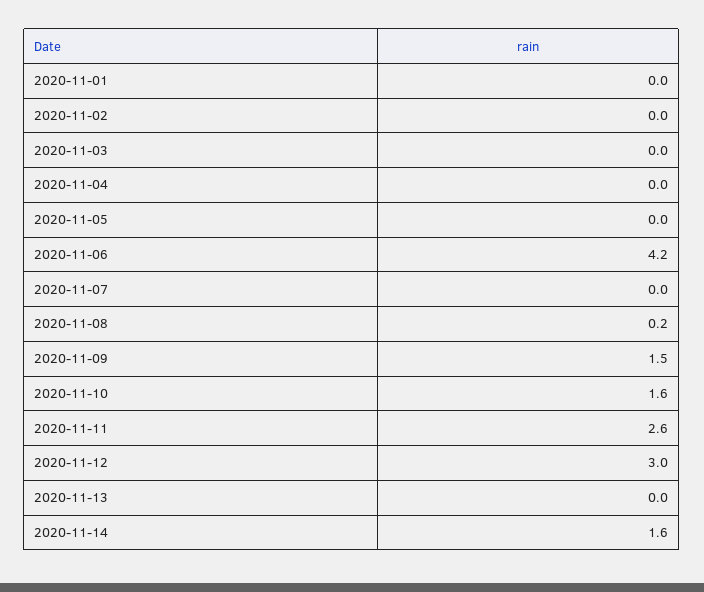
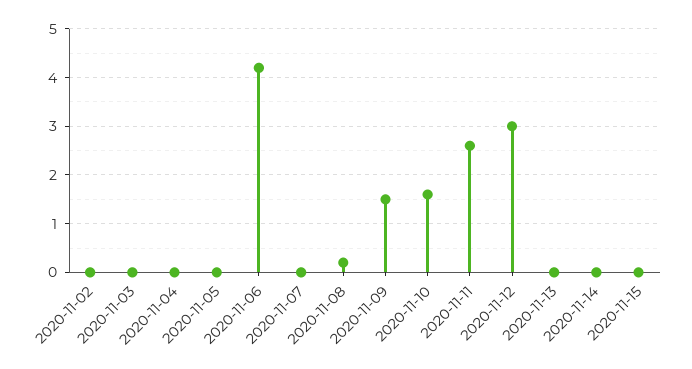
2020-11-01: 0 -> none
2020-11-14: 1.6 -> 0
2020-11-15: none -> 0

